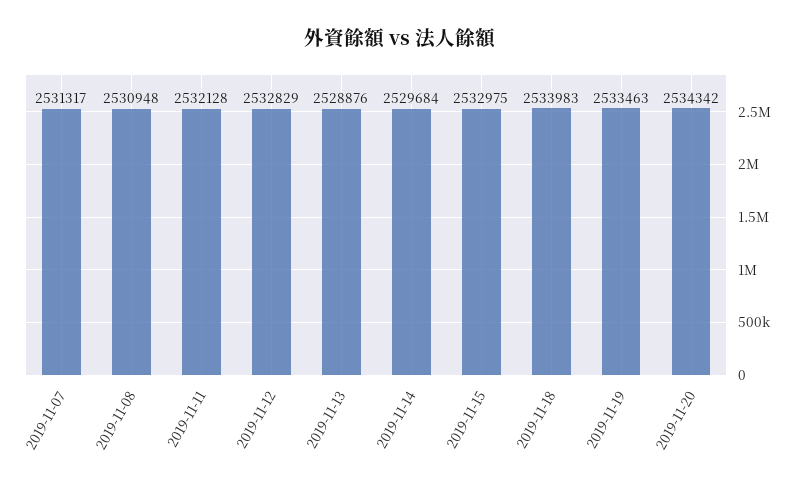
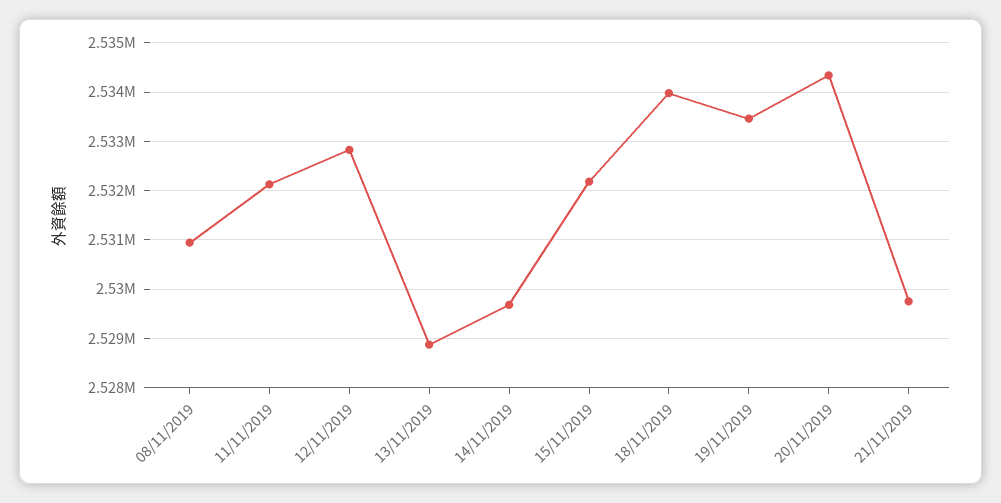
2019-11-07: 2531317 -> none
2019-11-15: 2532975 -> 2532200
21/11/2019: none -> 2529800

